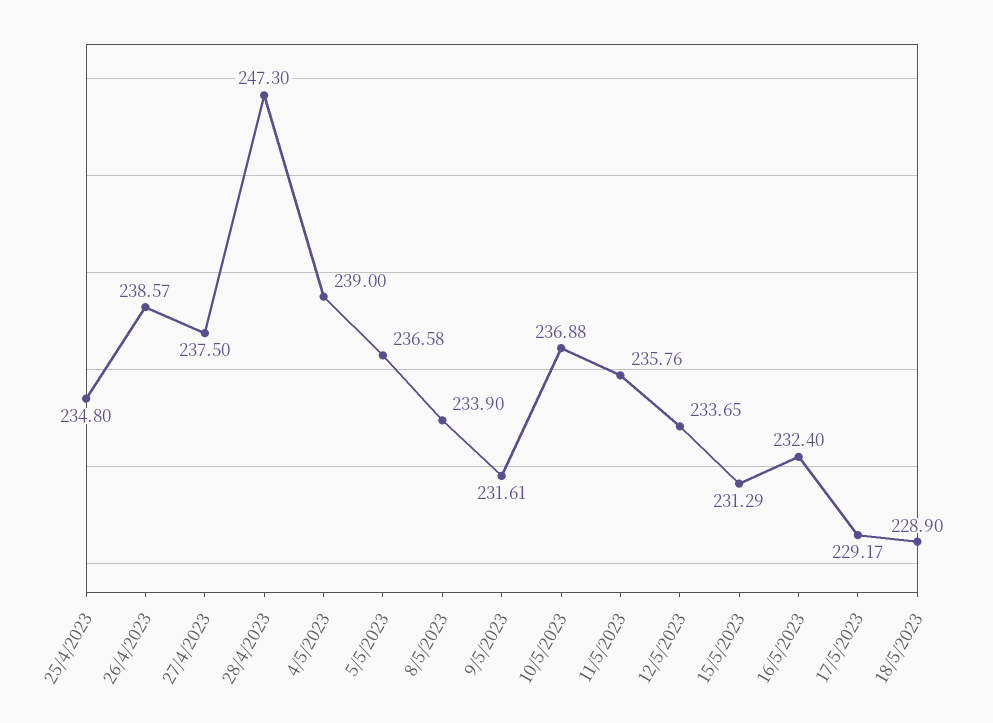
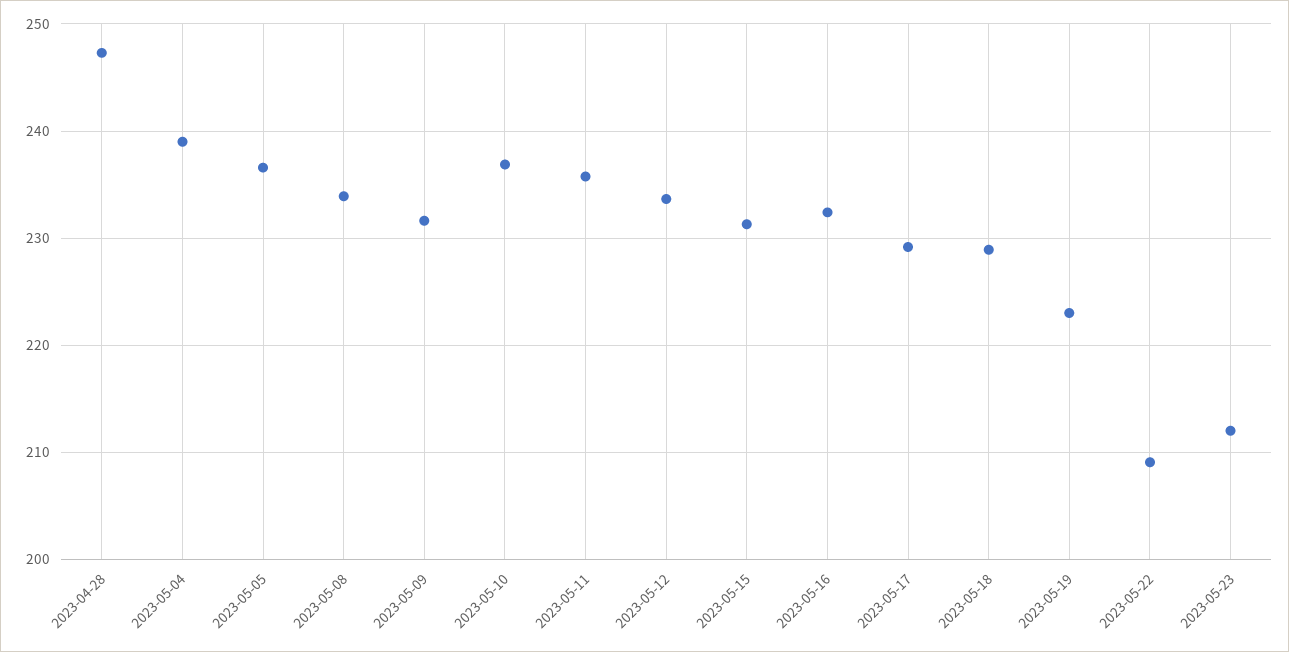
25/4/2023: 234.8 -> none
26/4/2023: 238.57 -> none
27/4/2023: 237.5 -> none
2023-05-19: none -> 223
2023-05-22: none -> 209
2023-05-23: none -> 212

